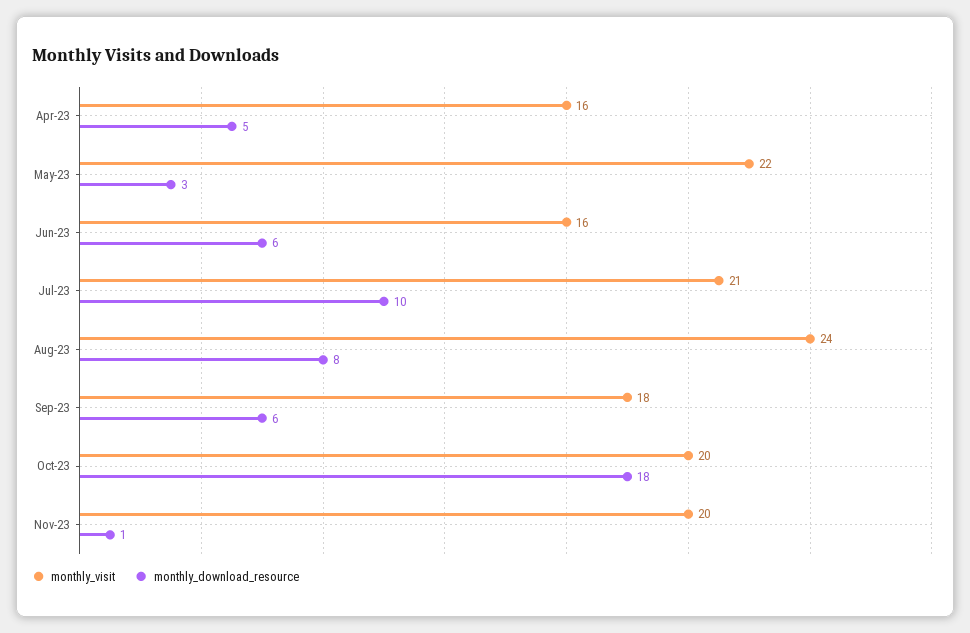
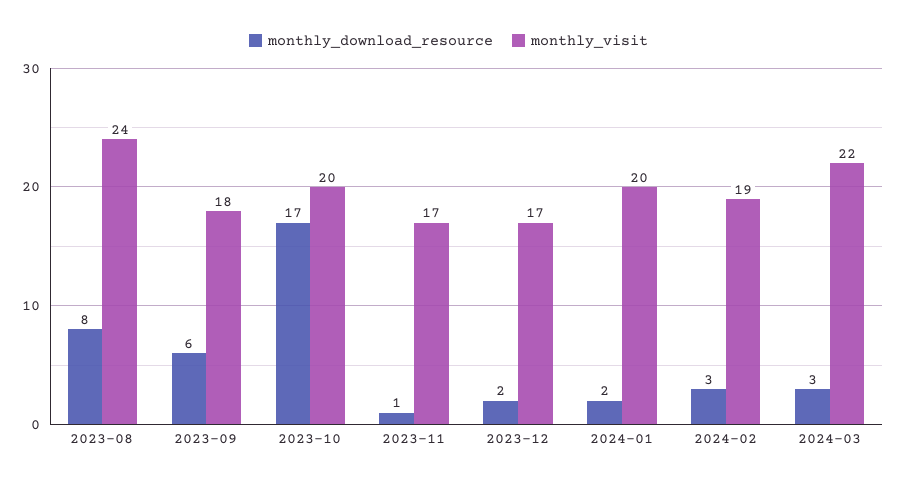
monthly_visit, Apr-23: 16 -> none
monthly_download_resource, Apr-23: 5 -> none
monthly_visit, May-23: 22 -> none
monthly_download_resource, May-23: 3 -> none
monthly_visit, Jun-23: 16 -> none
monthly_download_resource, Jun-23: 6 -> none
monthly_visit, Jul-23: 21 -> none
monthly_download_resource, Jul-23: 10 -> none
monthly_download_resource, Oct-23: 18 -> 17
monthly_visit, Nov-23: 20 -> 17
monthly_download_resource, 2023-12: none -> 2
monthly_visit, 2023-12: none -> 17
monthly_download_resource, 2024-01: none -> 2
monthly_visit, 2024-01: none -> 20
monthly_download_resource, 2024-02: none -> 3
monthly_visit, 2024-02: none -> 19
monthly_download_resource, 2024-03: none -> 3
monthly_visit, 2024-03: none -> 22

